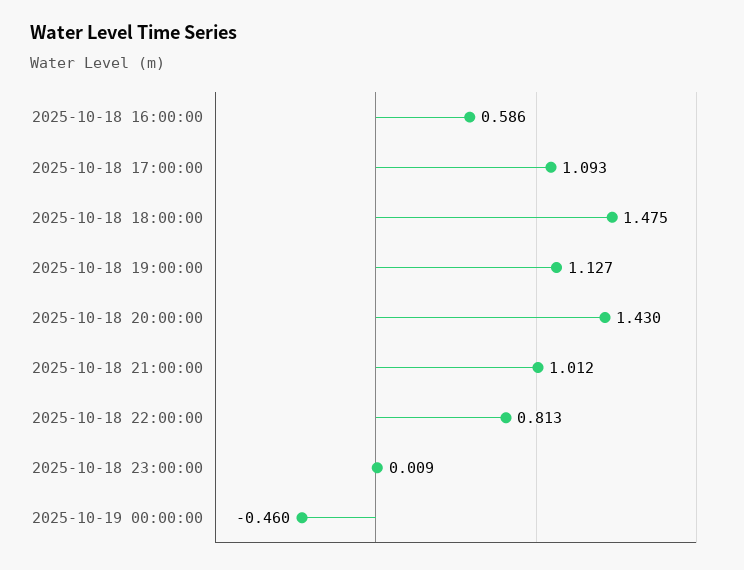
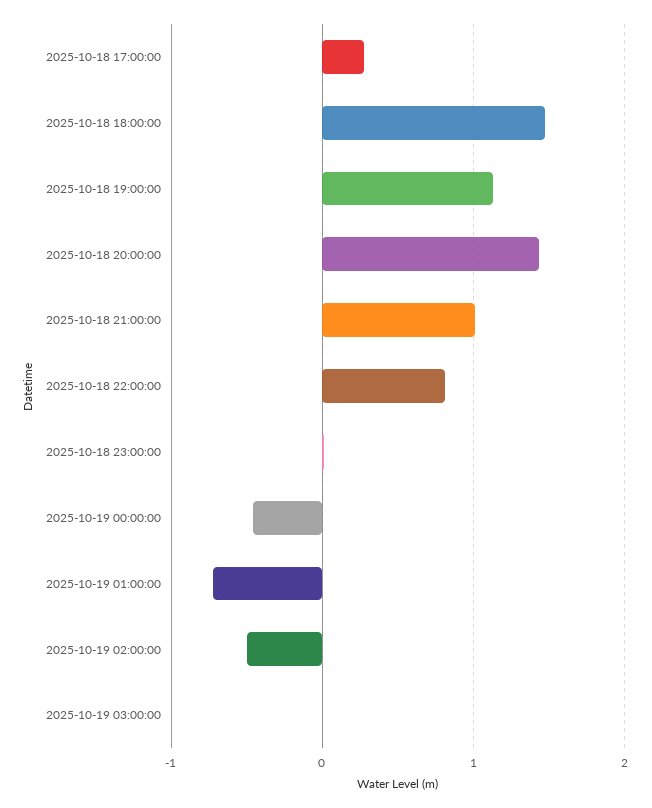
2025-10-18 16:00:00: 0.586 -> none
2025-10-18 17:00:00: 1.093 -> 0.3
2025-10-19 01:00:00: none -> -0.7
2025-10-19 02:00:00: none -> -0.5
2025-10-19 03:00:00: none -> 0

